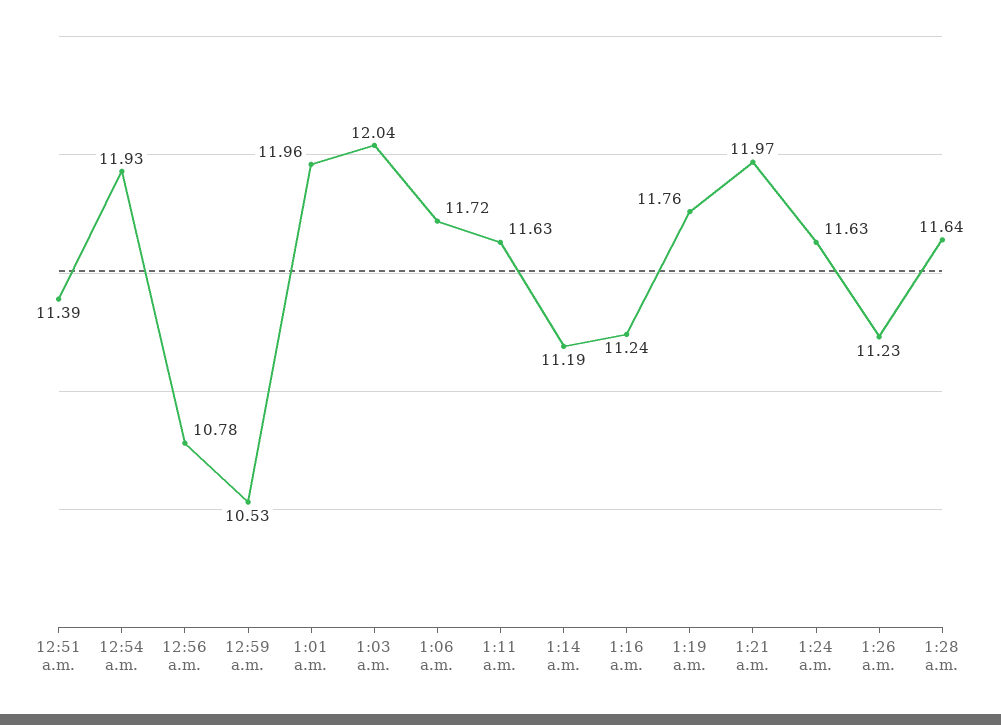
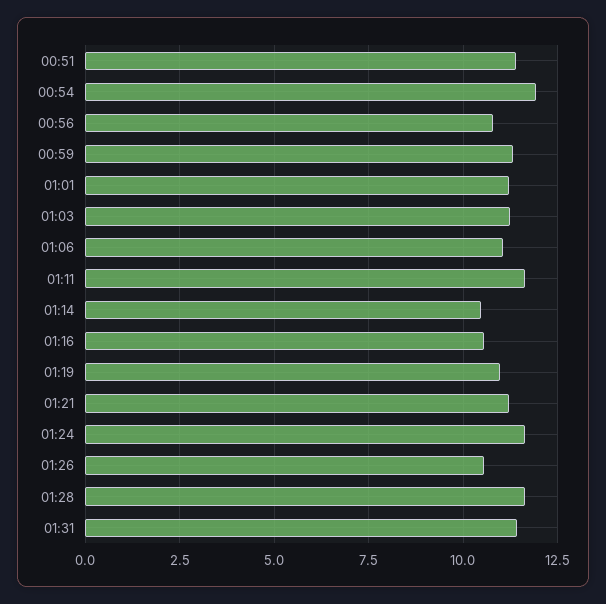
12:59 a.m.: 10.53 -> 11.25
1:01 a.m.: 11.96 -> 11.25
1:03 a.m.: 12.04 -> 11.25
1:06 a.m.: 11.72 -> 11
1:14 a.m.: 11.19 -> 10.5
1:16 a.m.: 11.24 -> 10.5
1:19 a.m.: 11.76 -> 11
1:21 a.m.: 11.97 -> 11.25
1:26 a.m.: 11.23 -> 10.5
01:31: none -> 11.5

